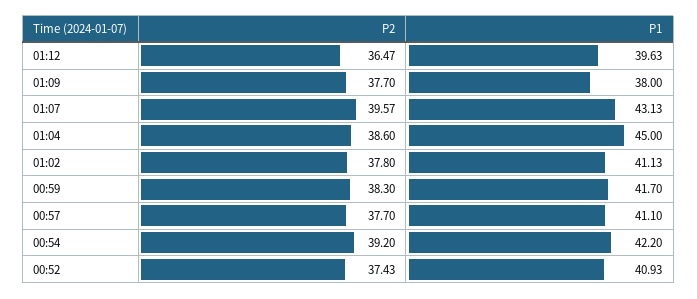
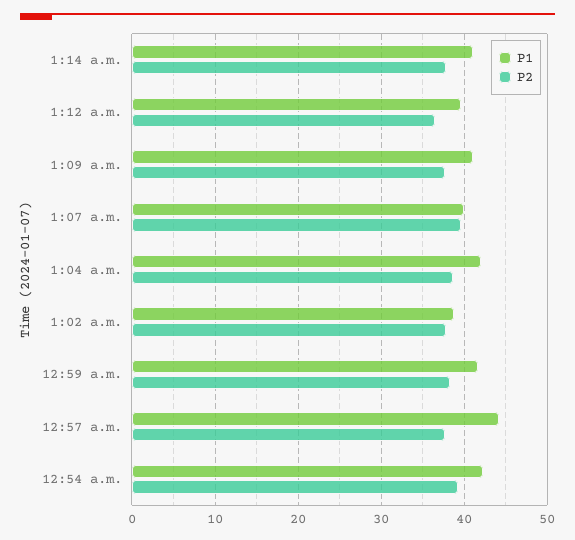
P1, 01:09: 38 -> 41
P1, 01:07: 43.13 -> 40
P1, 01:04: 45 -> 42
P1, 01:02: 41.13 -> 39
P1, 00:57: 41.1 -> 44
P2, 00:52: 37.43 -> none
P1, 00:52: 40.93 -> none
P1, 1:14 a.m.: none -> 41
P2, 1:14 a.m.: none -> 38

